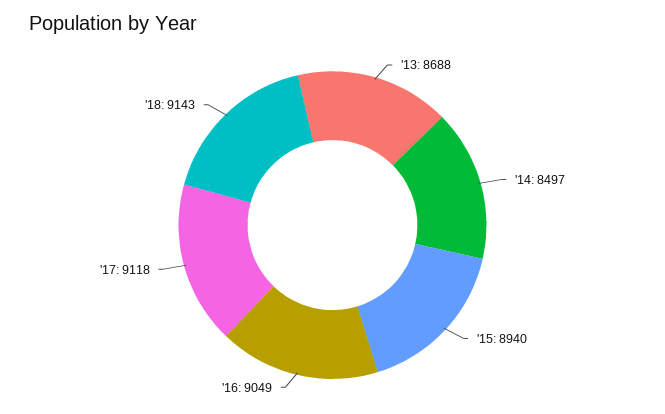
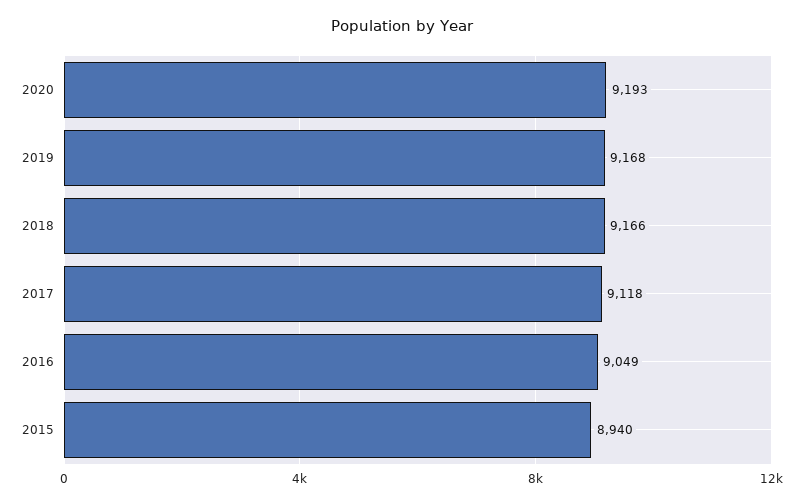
'13: 8688 -> none
'14: 8497 -> none
'18: 9143 -> 9166
2020: none -> 9193
2019: none -> 9168

